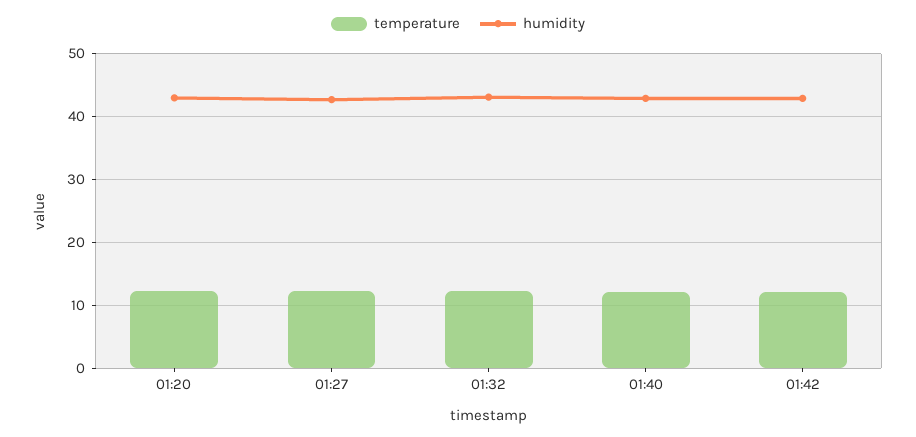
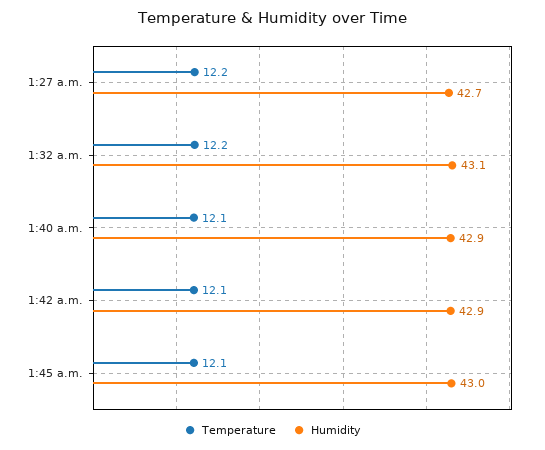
temperature, 01:20: 12 -> none
humidity, 01:20: 43 -> none
temperature, 1:45 a.m.: none -> 12.1
humidity, 1:45 a.m.: none -> 43

